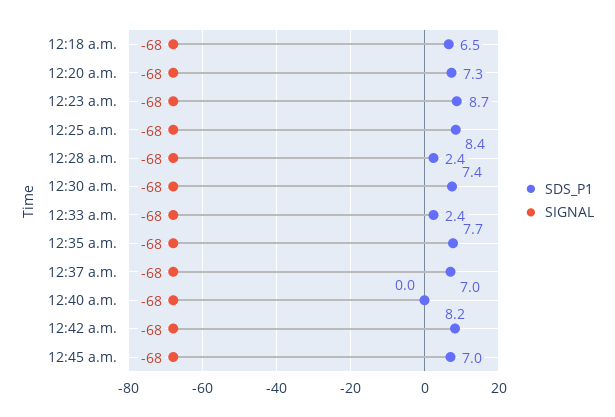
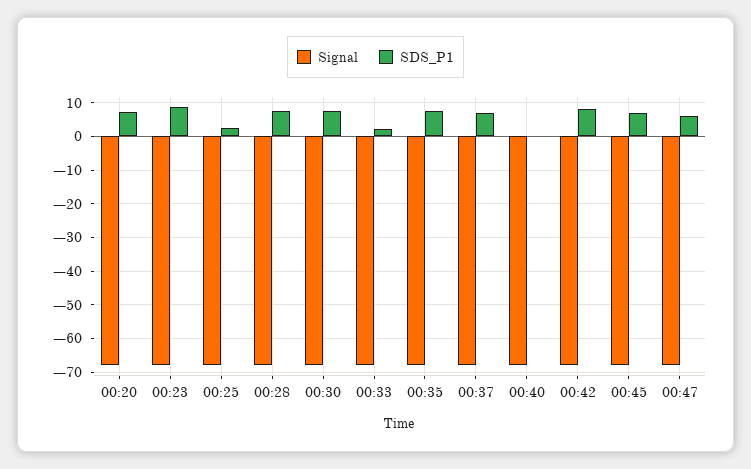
SDS_P1, 12:18 a.m.: 6.5 -> none
SIGNAL, 12:18 a.m.: -68 -> none
SDS_P1, 12:25 a.m.: 8.4 -> 2
SDS_P1, 12:28 a.m.: 2.4 -> 8
SIGNAL, 00:47: none -> -68
SDS_P1, 00:47: none -> 6

